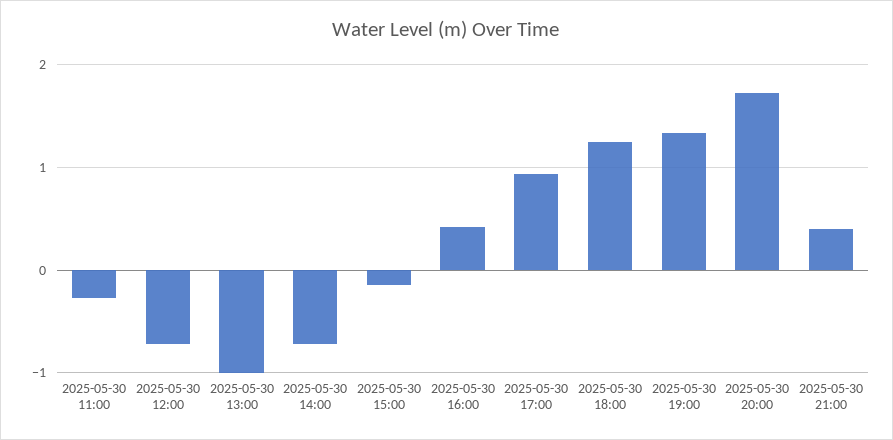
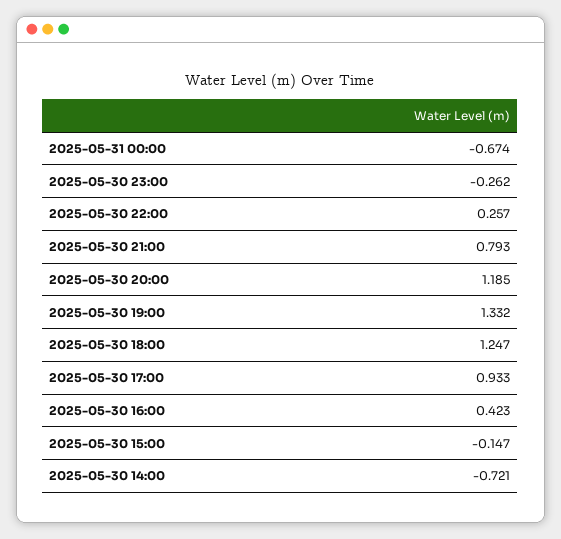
2025-05-30 11:00: -0.3 -> none
2025-05-30 12:00: -0.7 -> none
2025-05-30 13:00: -1 -> none
2025-05-30 20:00: 1.7 -> 1.185
2025-05-30 21:00: 0.4 -> 0.793
2025-05-31 00:00: none -> -0.674
2025-05-30 23:00: none -> -0.262
2025-05-30 22:00: none -> 0.257

